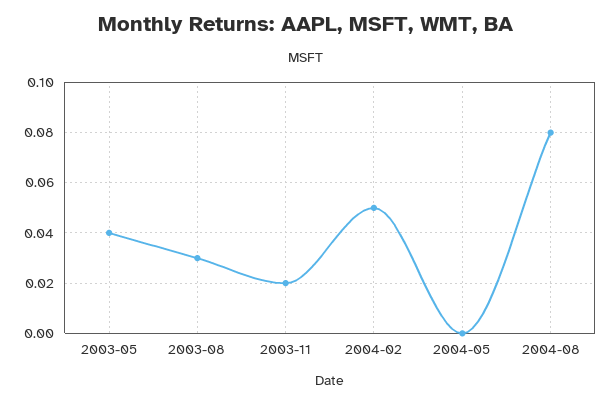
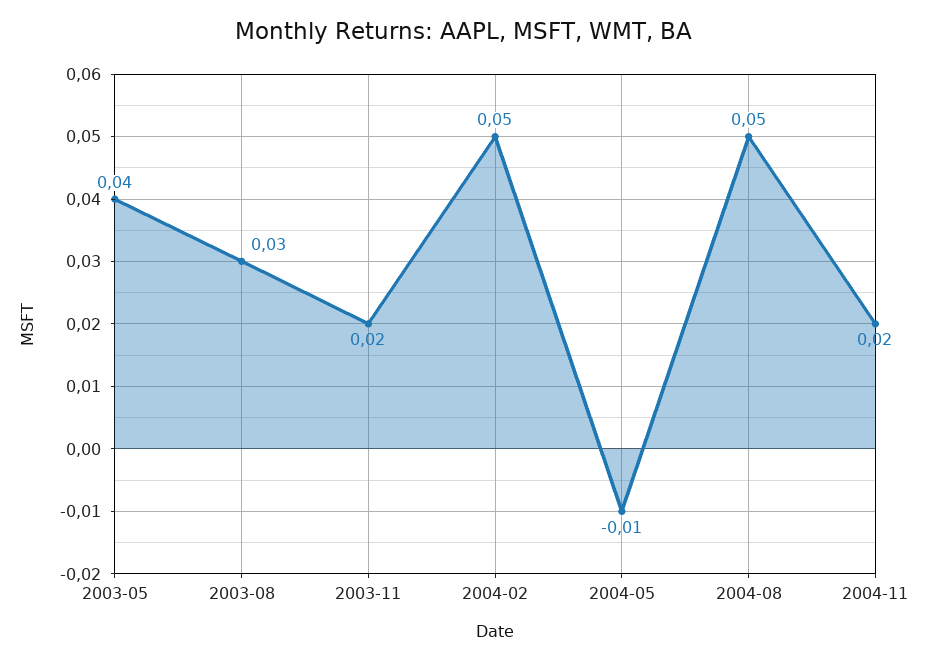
2004-05: 0 -> -0.01
2004-08: 0.08 -> 0.05
2004-11: none -> 0.02

